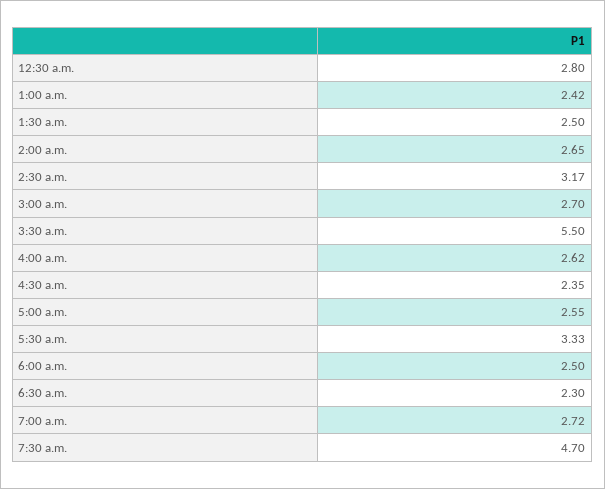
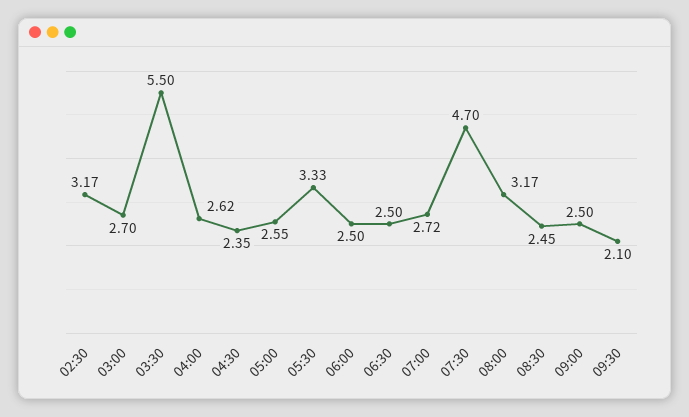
12:30 a.m.: 2.8 -> none
1:00 a.m.: 2.42 -> none
1:30 a.m.: 2.5 -> none
2:00 a.m.: 2.65 -> none
6:30 a.m.: 2.3 -> 2.5
08:00: none -> 3.17
08:30: none -> 2.45
09:00: none -> 2.5
09:30: none -> 2.1

